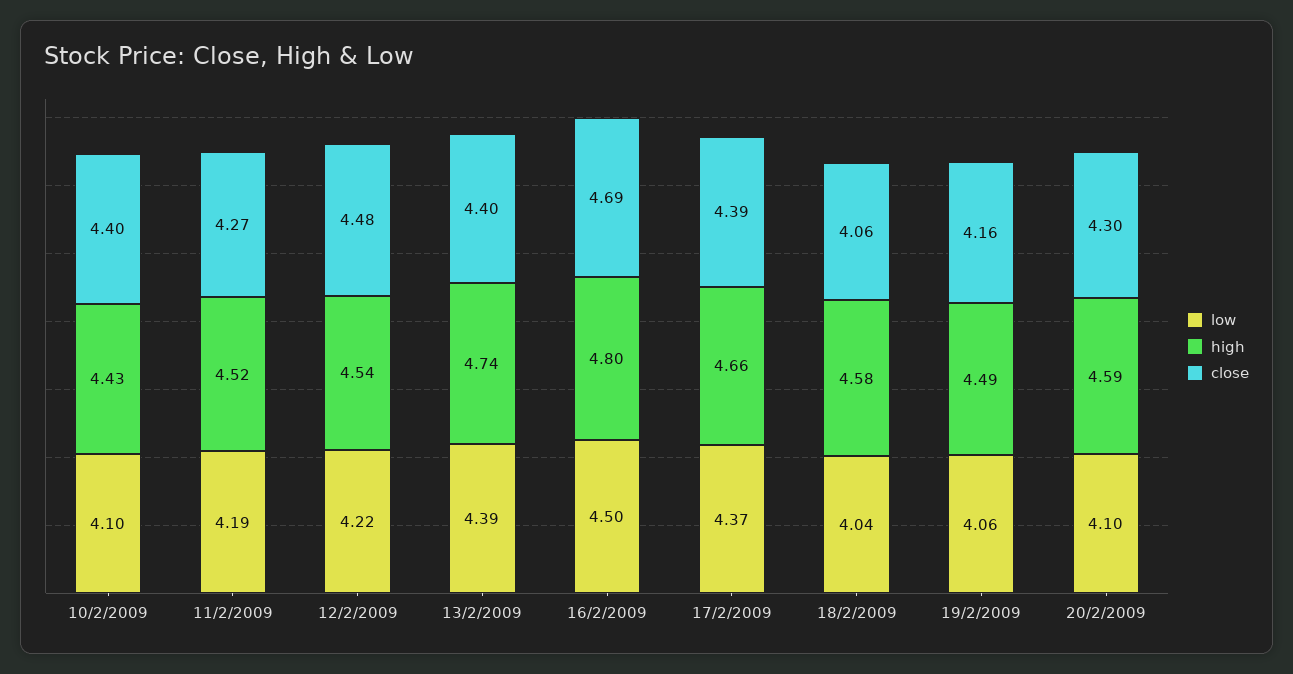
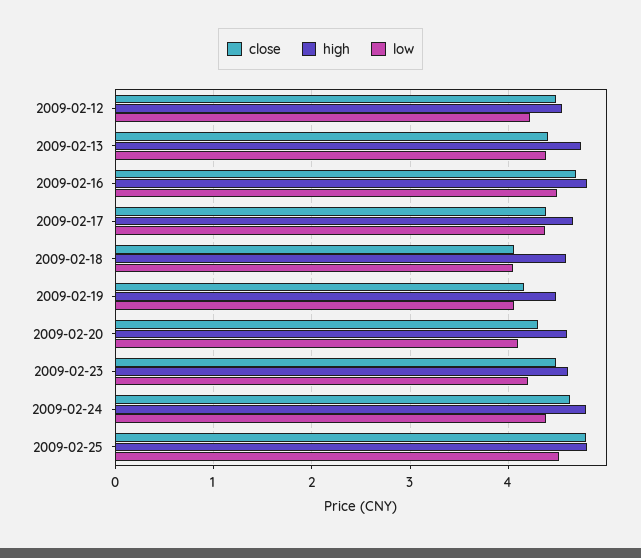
low, 10/2/2009: 4.1 -> none
high, 10/2/2009: 4.43 -> none
close, 10/2/2009: 4.4 -> none
low, 11/2/2009: 4.19 -> none
high, 11/2/2009: 4.52 -> none
close, 11/2/2009: 4.27 -> none
close, 2009-02-23: none -> 4.5
high, 2009-02-23: none -> 4.6
low, 2009-02-23: none -> 4.2
close, 2009-02-24: none -> 4.6
high, 2009-02-24: none -> 4.8
low, 2009-02-24: none -> 4.4
close, 2009-02-25: none -> 4.8
high, 2009-02-25: none -> 4.8
low, 2009-02-25: none -> 4.5

